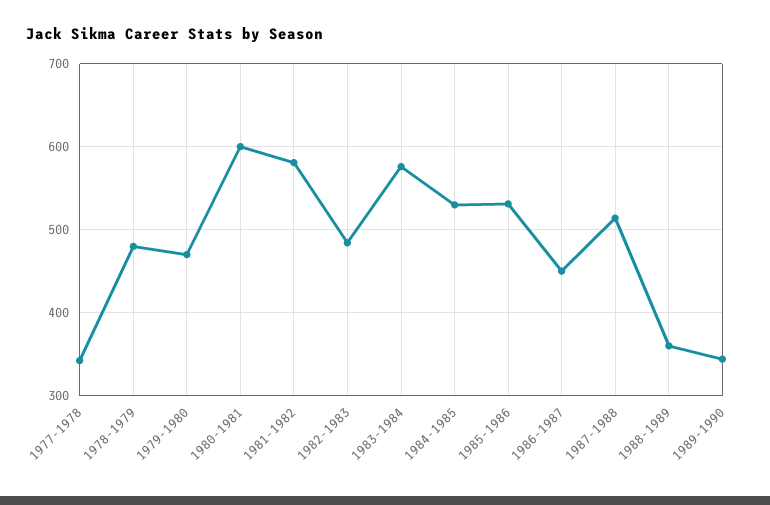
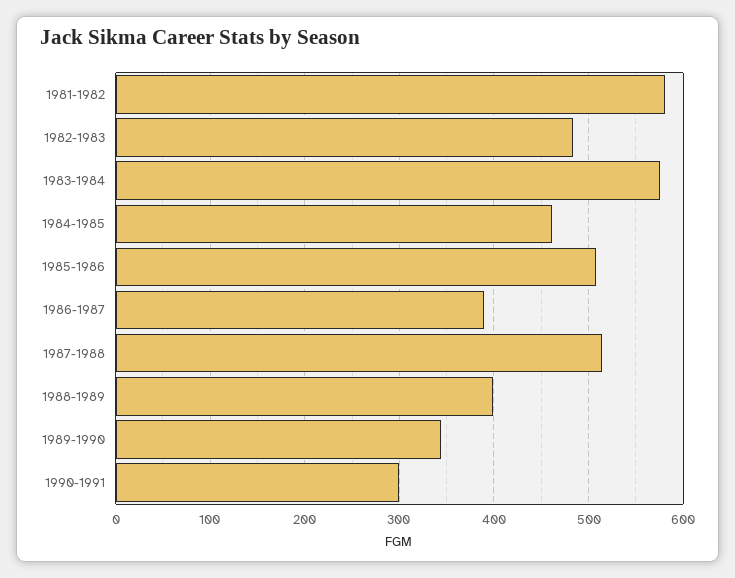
1977-1978: 340 -> none
1978-1979: 480 -> none
1979-1980: 470 -> none
1980-1981: 600 -> none
1984-1985: 530 -> 460
1985-1986: 530 -> 510
1986-1987: 450 -> 390
1988-1989: 360 -> 400
1990-1991: none -> 300

